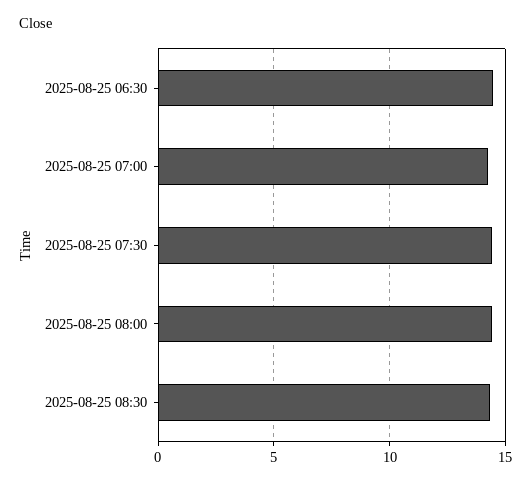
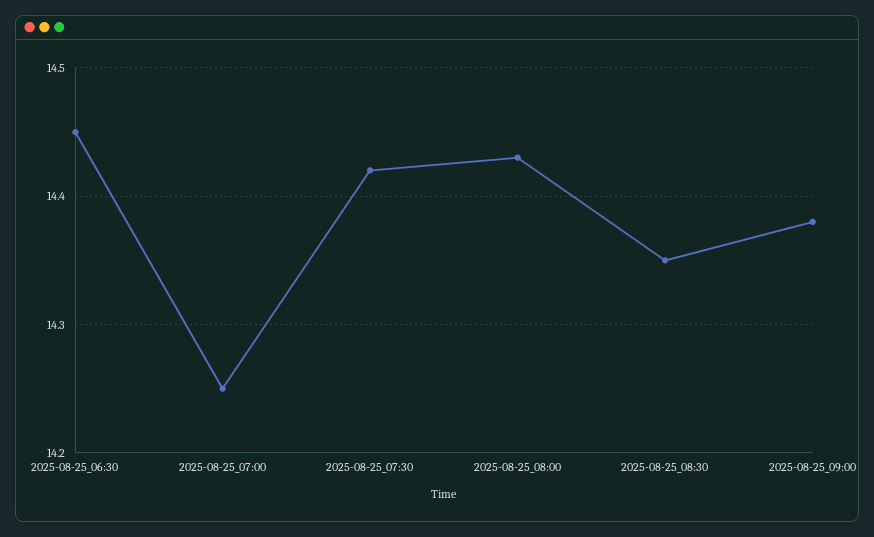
2025-08-25_09:00: none -> 14.38

